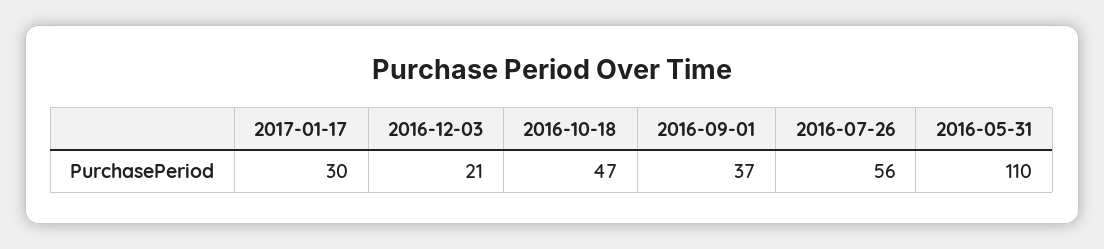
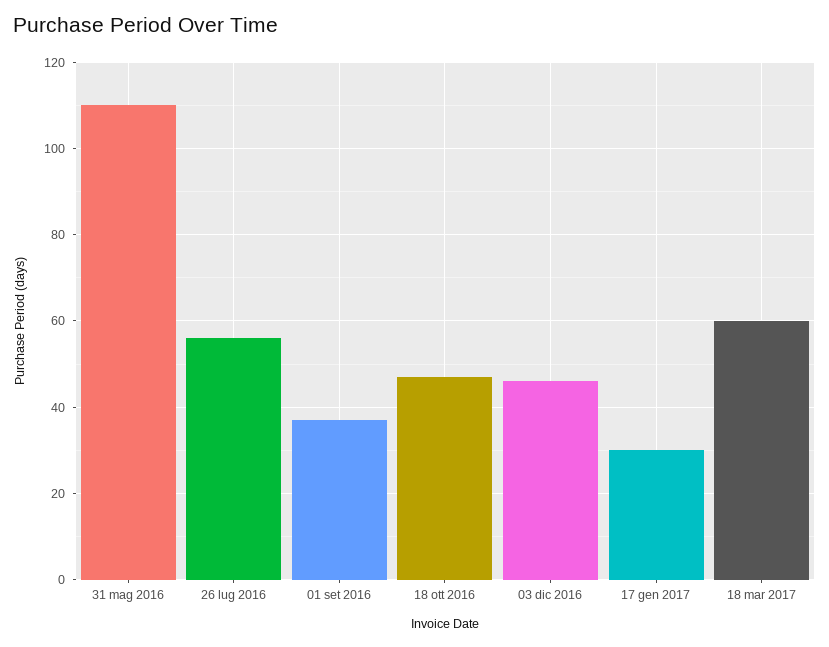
2016-12-03: 21 -> 45
18 mar 2017: none -> 60

